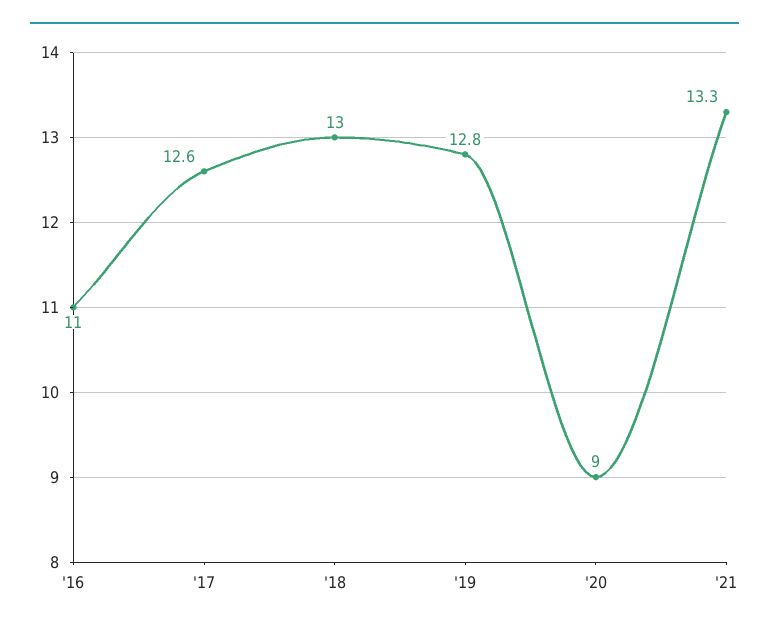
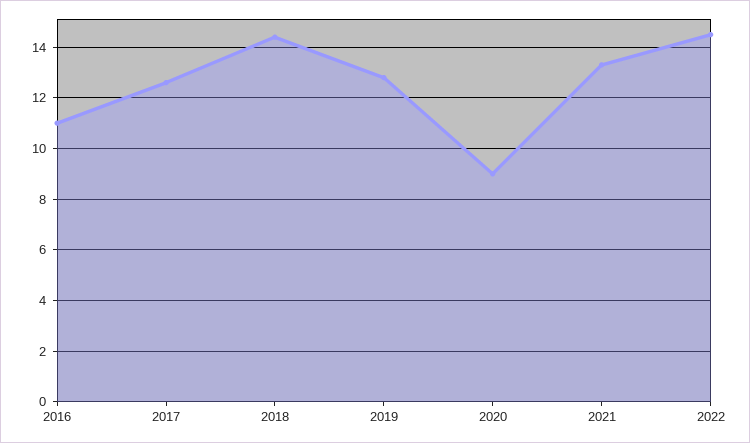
'18: 13 -> 14.5
2022: none -> 14.5

